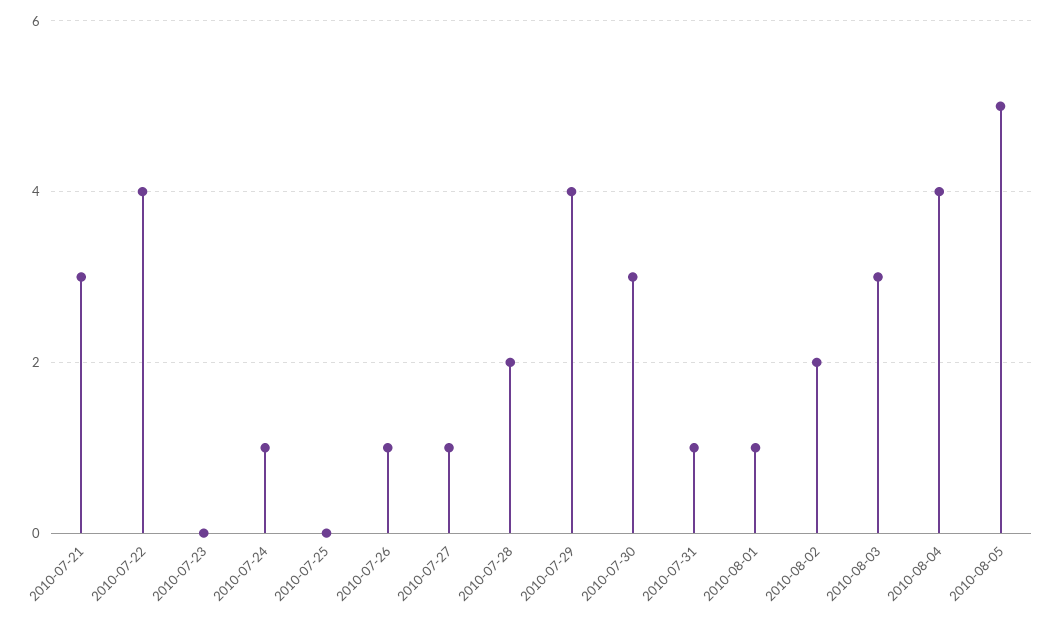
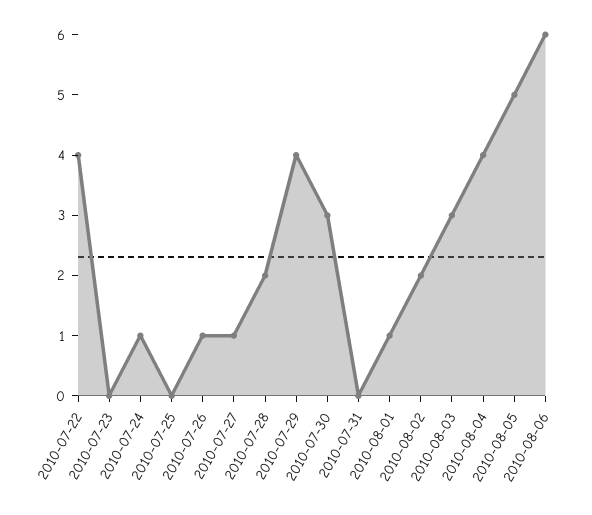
2010-07-21: 3 -> none
2010-07-31: 1 -> 0
2010-08-06: none -> 6

